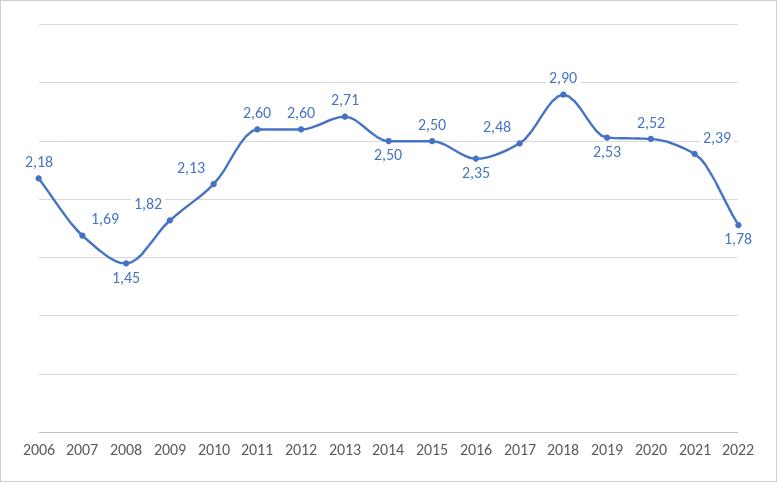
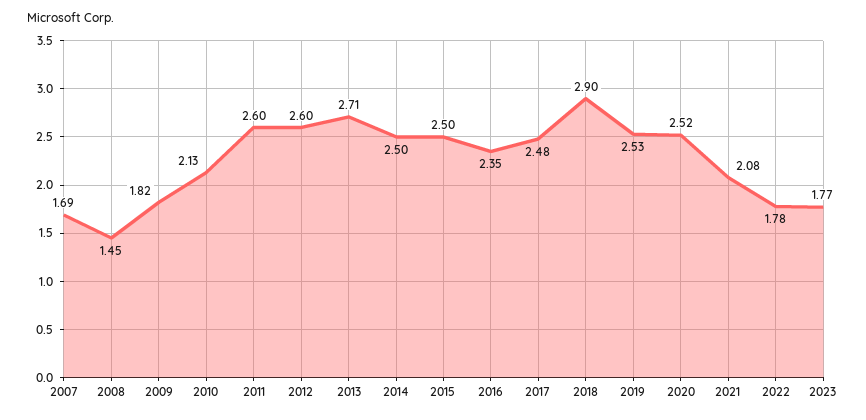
2006: 2.18 -> none
2021: 2.39 -> 2.08
2023: none -> 1.77

